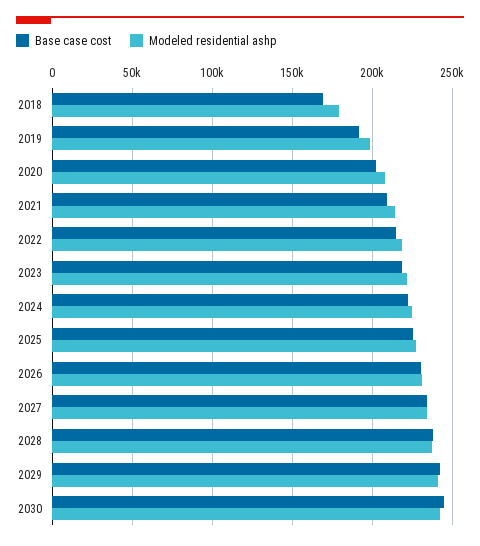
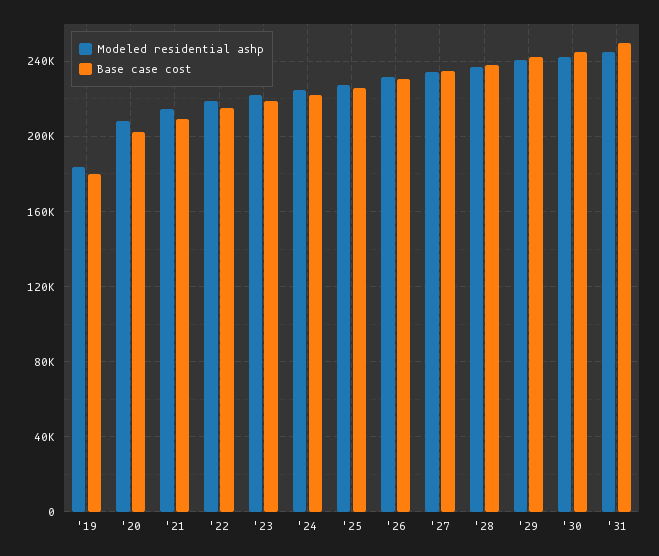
Base case cost, 2018: 170000 -> none
Modeled residential ashp, 2018: 180000 -> none
Base case cost, 2019: 190000 -> 180000
Modeled residential ashp, 2019: 200000 -> 185000
Modeled residential ashp, '31: none -> 245000
Base case cost, '31: none -> 250000

